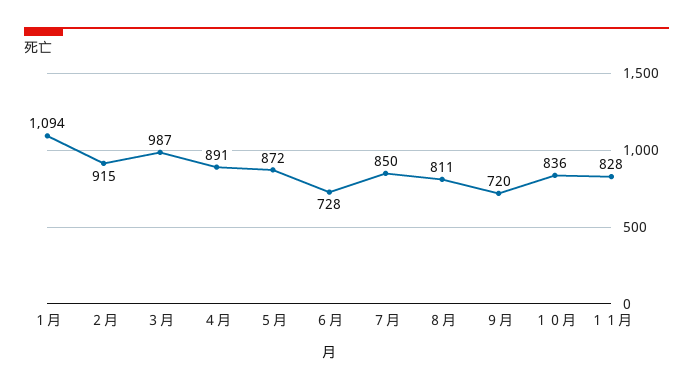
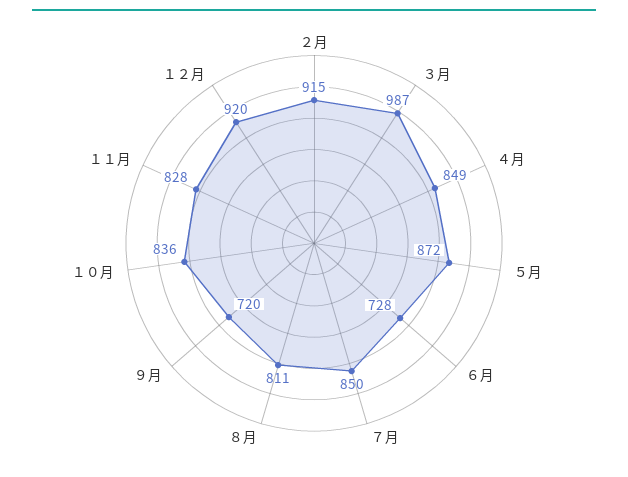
１月: 1094 -> none
４月: 891 -> 849
１２月: none -> 920

